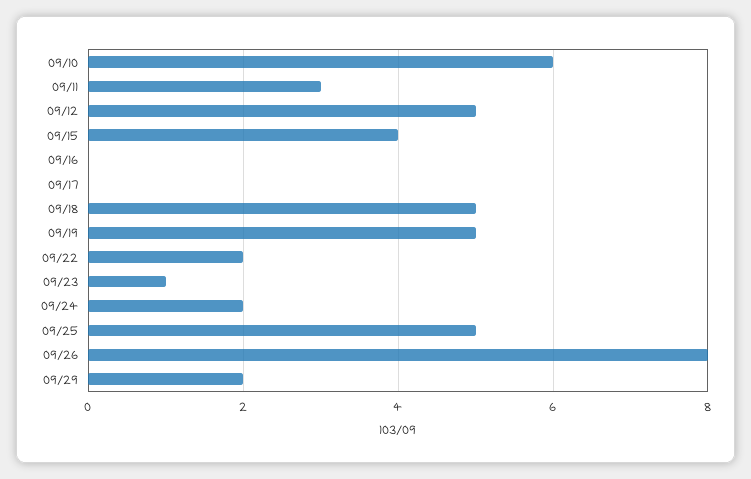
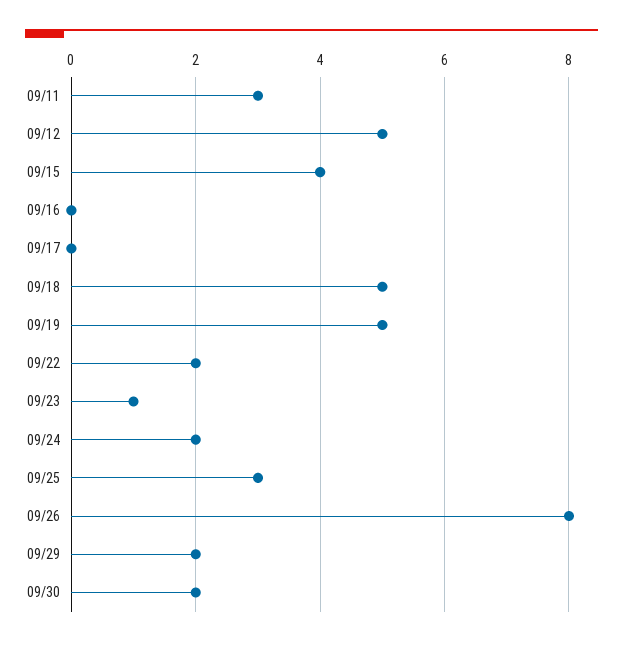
09/10: 6 -> none
09/25: 5 -> 3
09/30: none -> 2

